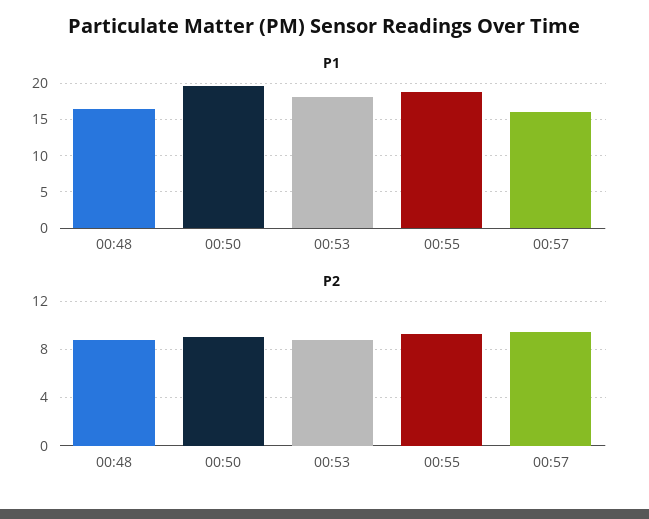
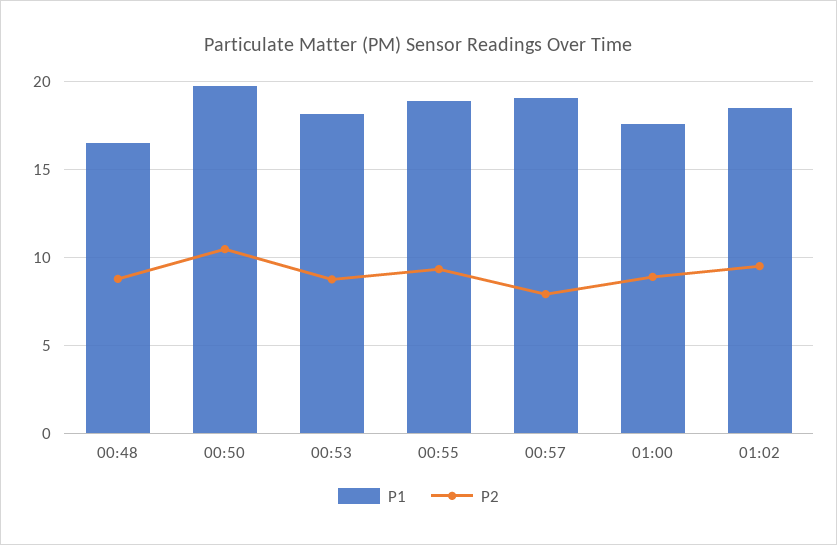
P1, 00:57: 16 -> 19
P2, 00:50: 9 -> 10.5
P2, 00:57: 9.5 -> 8
P1, 01:00: none -> 17.5
P2, 01:00: none -> 9
P1, 01:02: none -> 18.5
P2, 01:02: none -> 9.5

